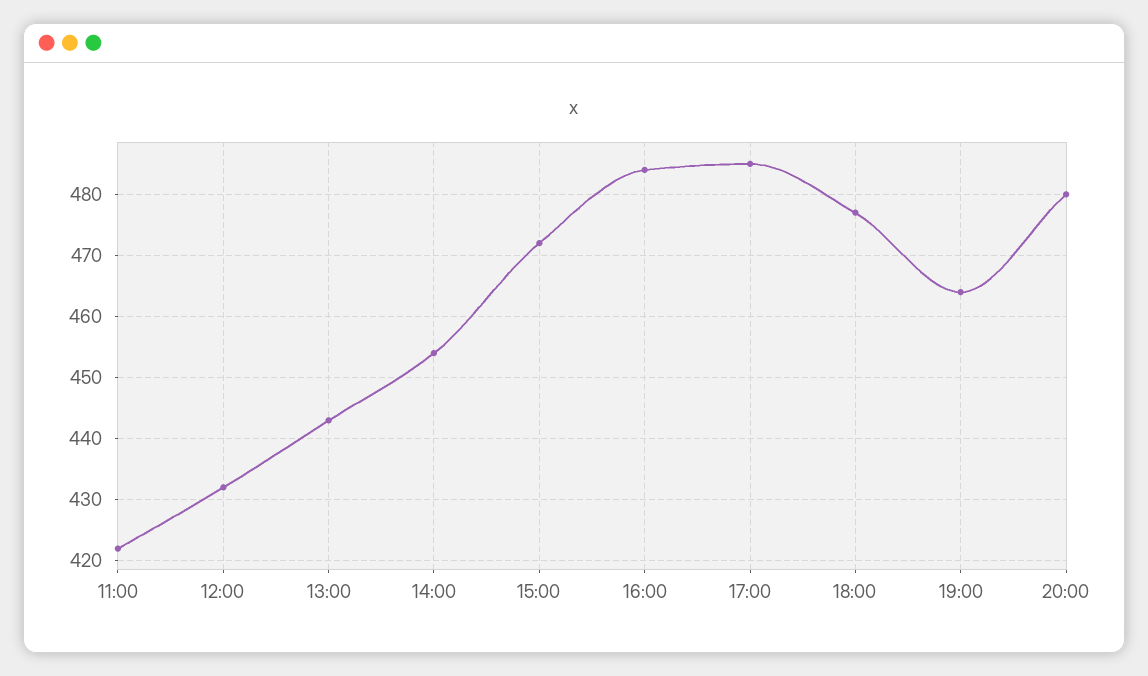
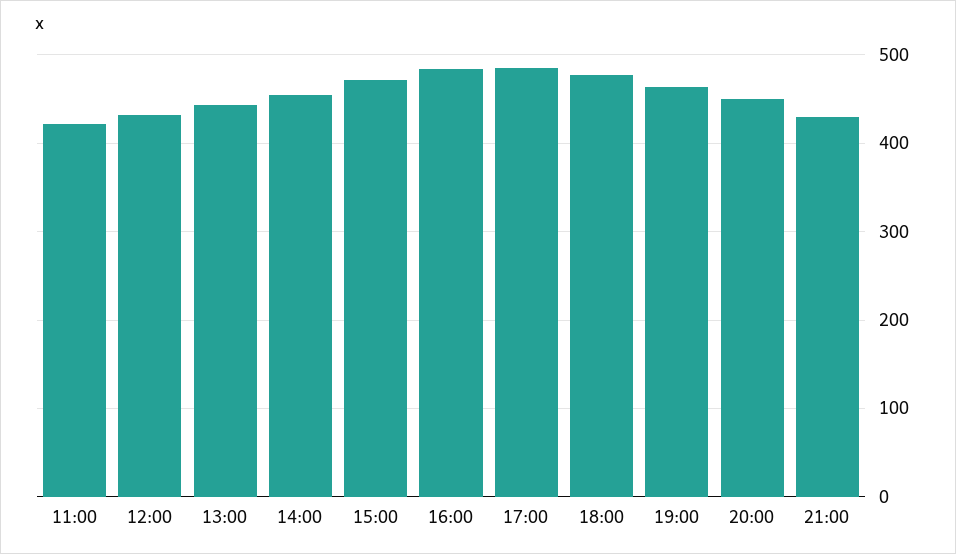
20:00: 480 -> 450
21:00: none -> 430

